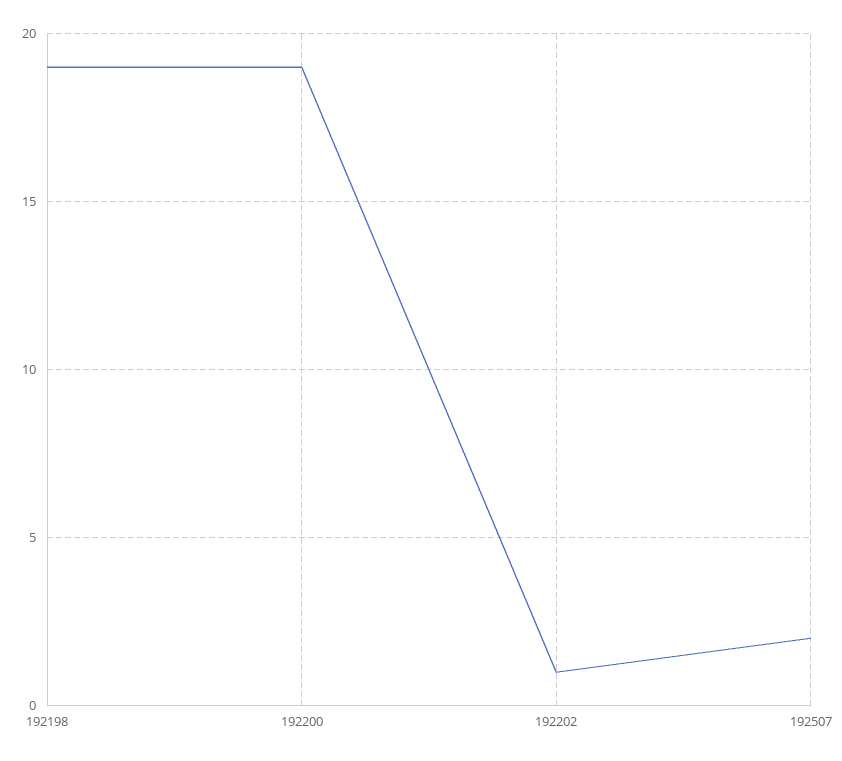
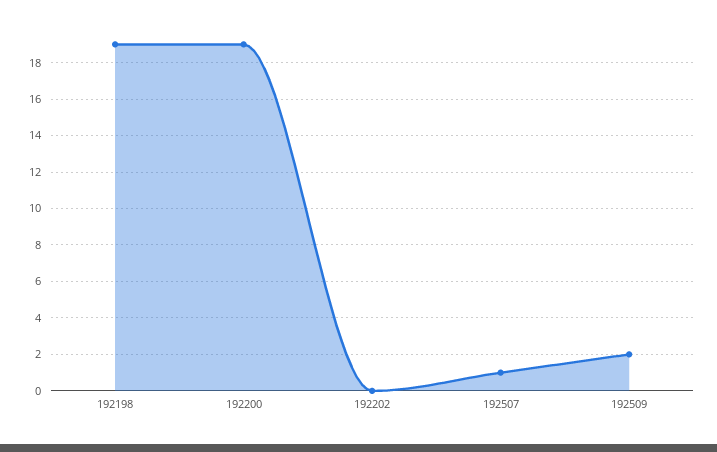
192202: 1 -> 0
192507: 2 -> 1
192509: none -> 2

